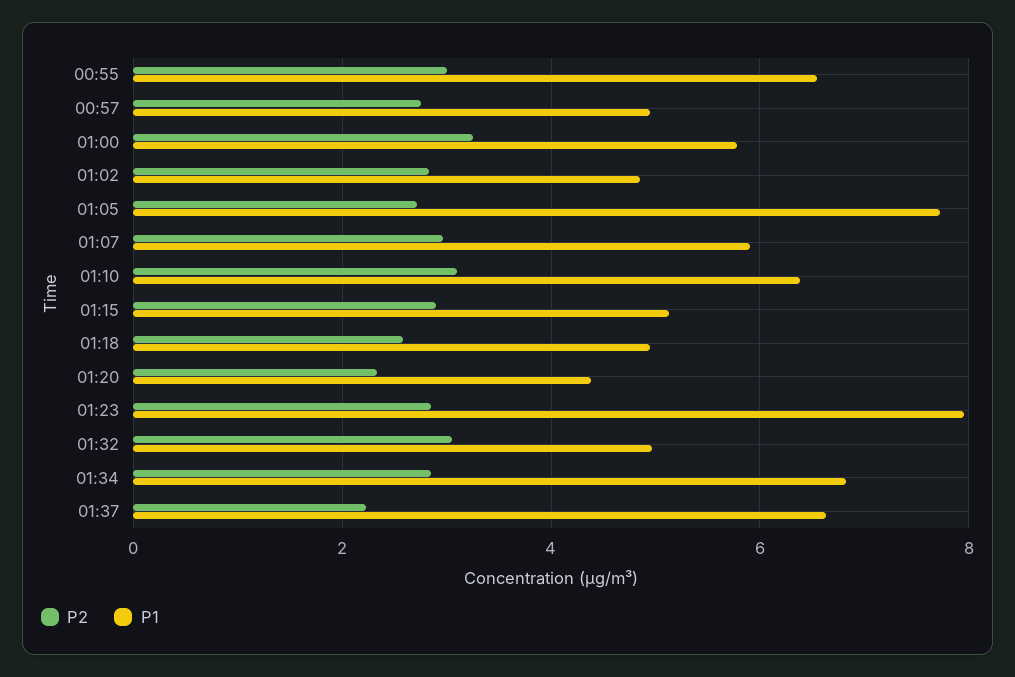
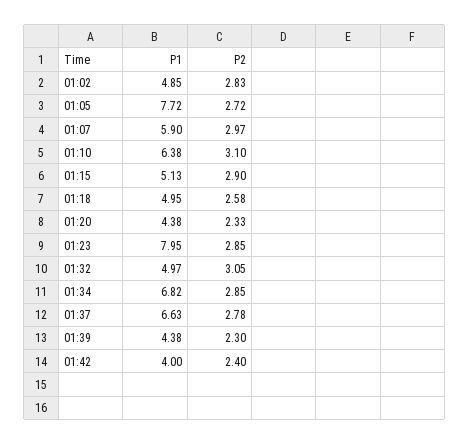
P2, 00:55: 3 -> none
P1, 00:55: 6.6 -> none
P2, 00:57: 2.8 -> none
P1, 00:57: 5 -> none
P2, 01:00: 3.2 -> none
P1, 01:00: 5.8 -> none
P2, 01:37: 2.2 -> 2.78
P1, 01:39: none -> 4.38
P2, 01:39: none -> 2.3
P1, 01:42: none -> 4
P2, 01:42: none -> 2.4

